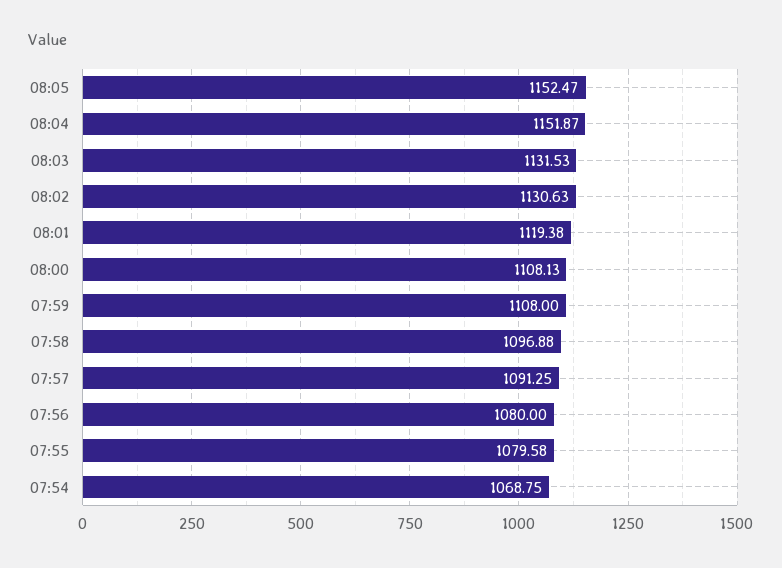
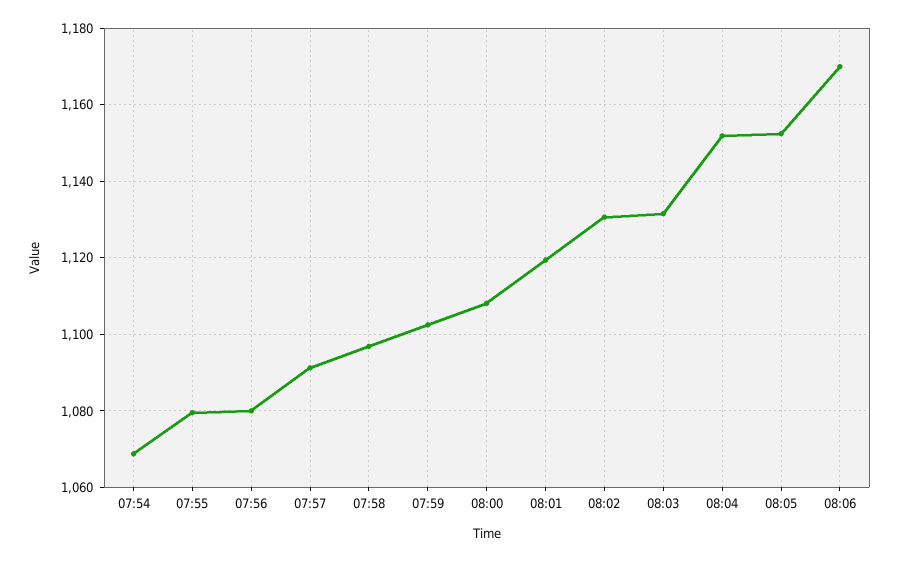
07:59: 1108 -> 1102
08:06: none -> 1170

